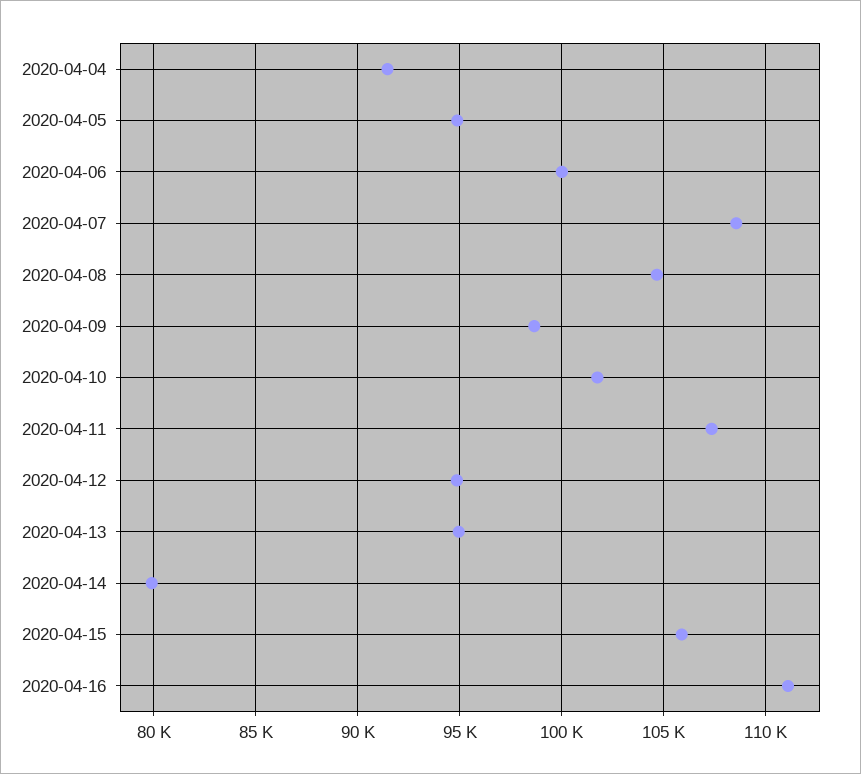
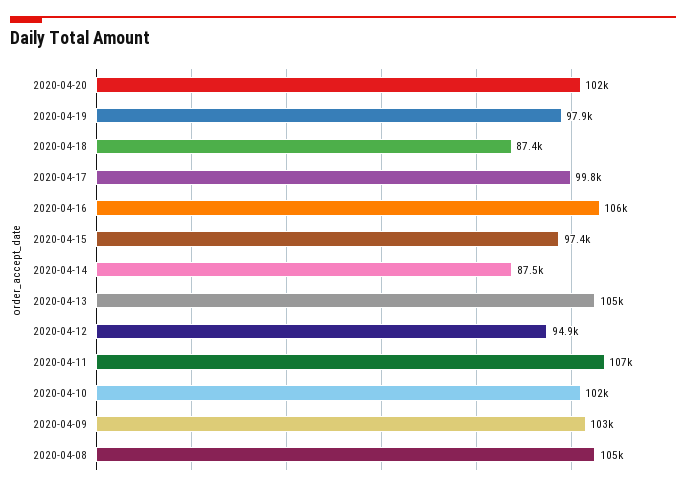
2020-04-04: 91500 -> none
2020-04-05: 95000 -> none
2020-04-06: 100000 -> none
2020-04-07: 108500 -> none
2020-04-09: 98500 -> 103000
2020-04-13: 95000 -> 105000
2020-04-14: 80000 -> 87500
2020-04-15: 106000 -> 97400
2020-04-16: 111000 -> 106000
2020-04-20: none -> 102000
2020-04-19: none -> 97900
2020-04-18: none -> 87400
2020-04-17: none -> 99800

